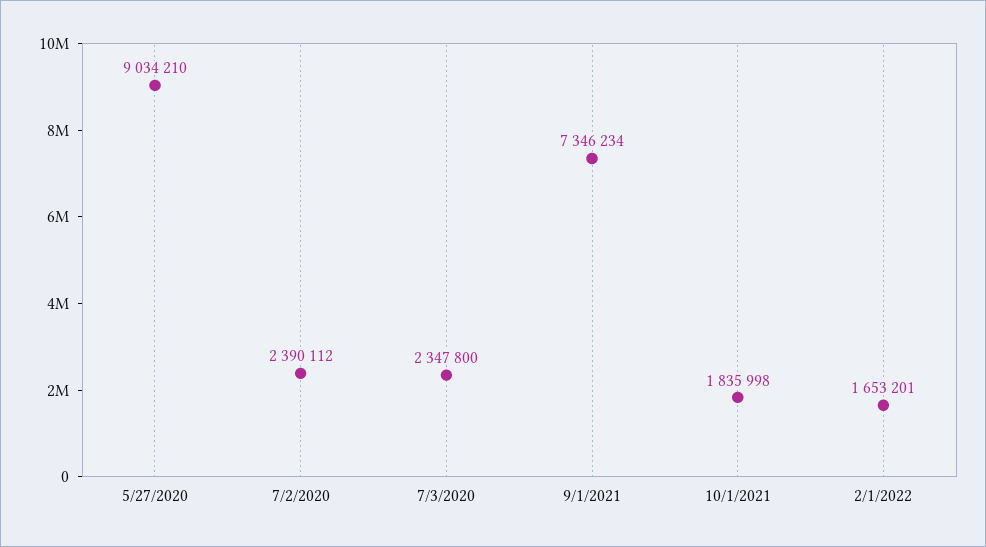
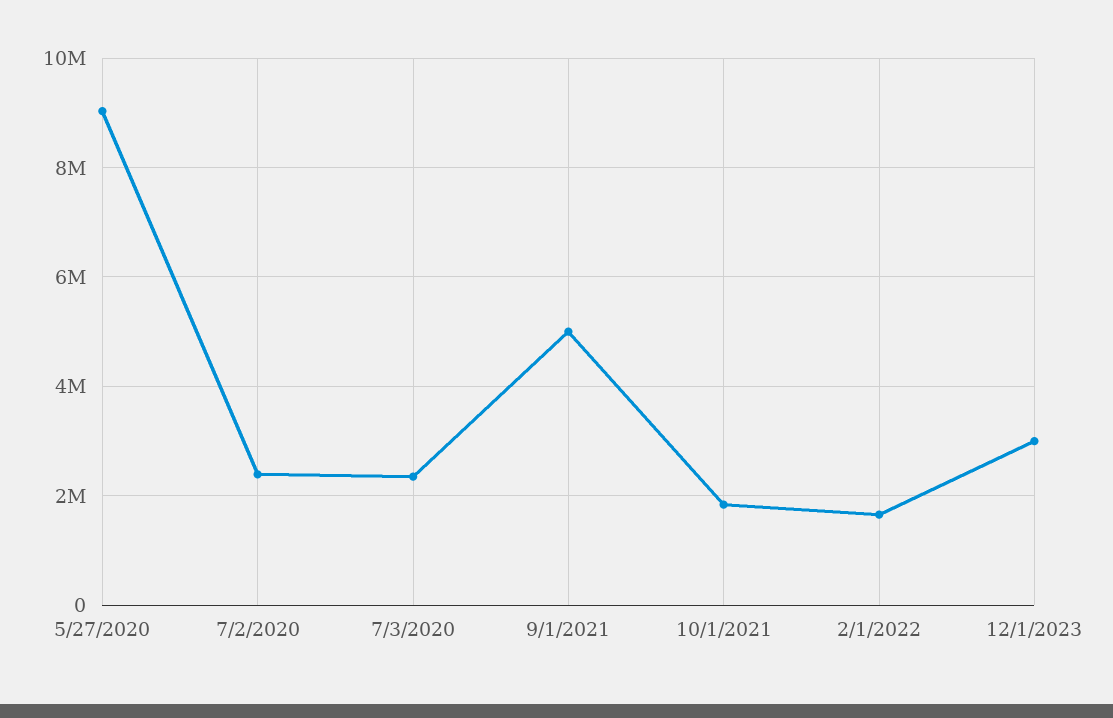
9/1/2021: 7346234 -> 5000000
12/1/2023: none -> 3000000

